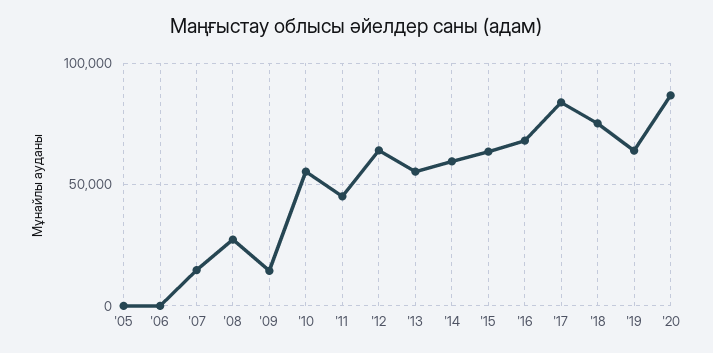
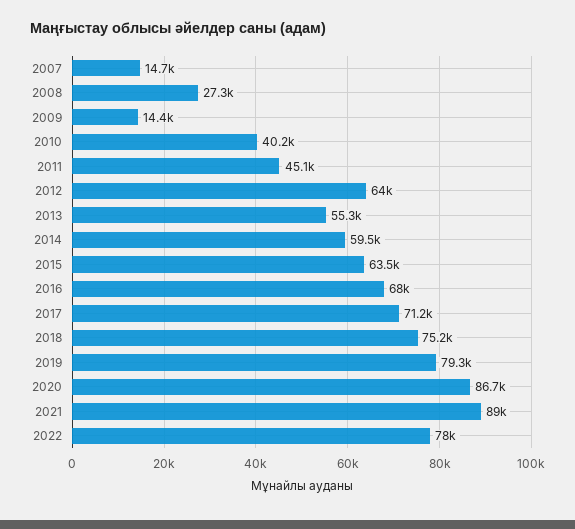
'05: 0 -> none
'06: 0 -> none
'10: 55000 -> 40200
'17: 85000 -> 71200
'19: 65000 -> 79300
2021: none -> 89000
2022: none -> 78000

